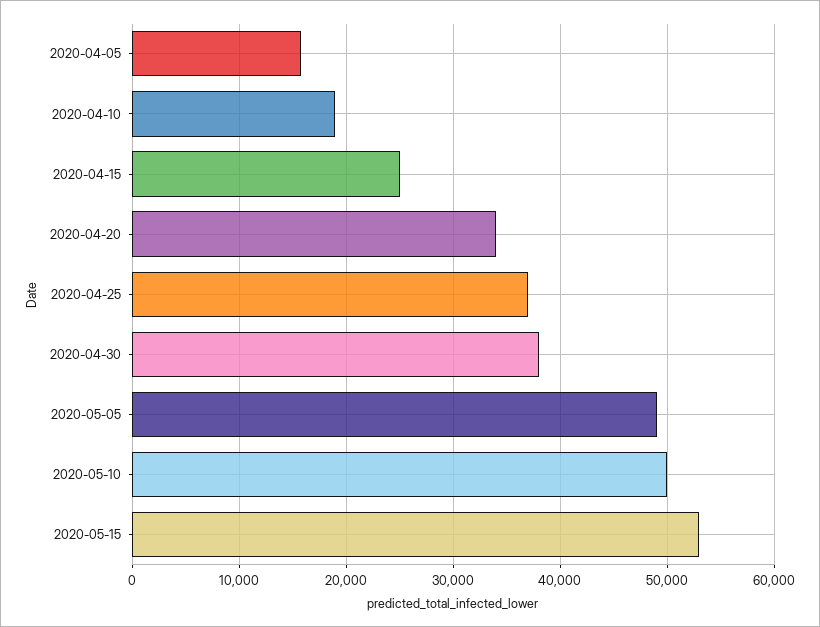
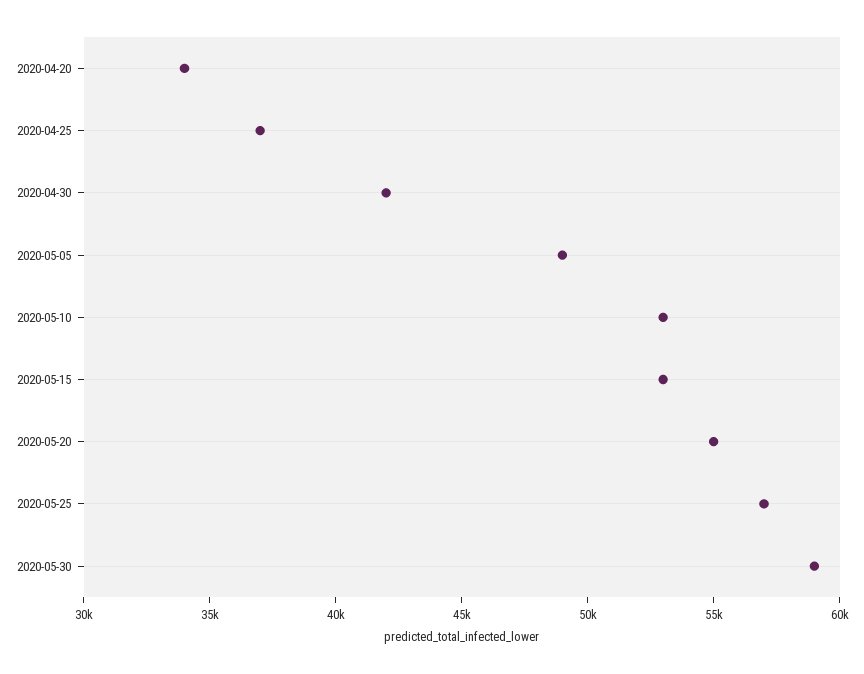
2020-04-05: 16000 -> none
2020-04-10: 19000 -> none
2020-04-15: 25000 -> none
2020-04-30: 38000 -> 42000
2020-05-10: 50000 -> 53000
2020-05-20: none -> 55000
2020-05-25: none -> 57000
2020-05-30: none -> 59000

